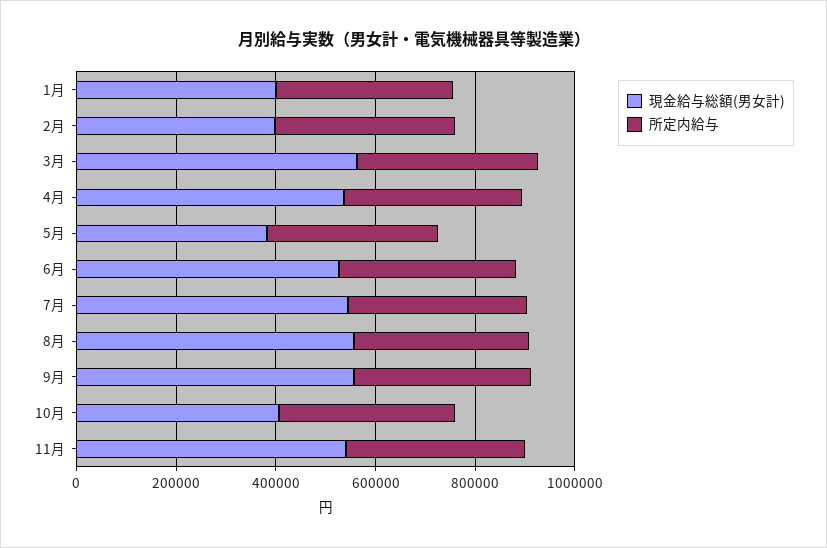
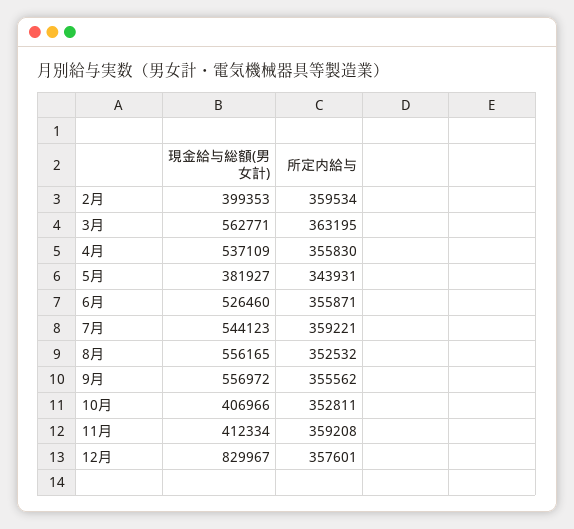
現金給与総額(男女計), 1月: 400000 -> none
所定内給与, 1月: 350000 -> none
現金給与総額(男女計), 11月: 550000 -> 412334
現金給与総額(男女計), 12月: none -> 829967
所定内給与, 12月: none -> 357601

